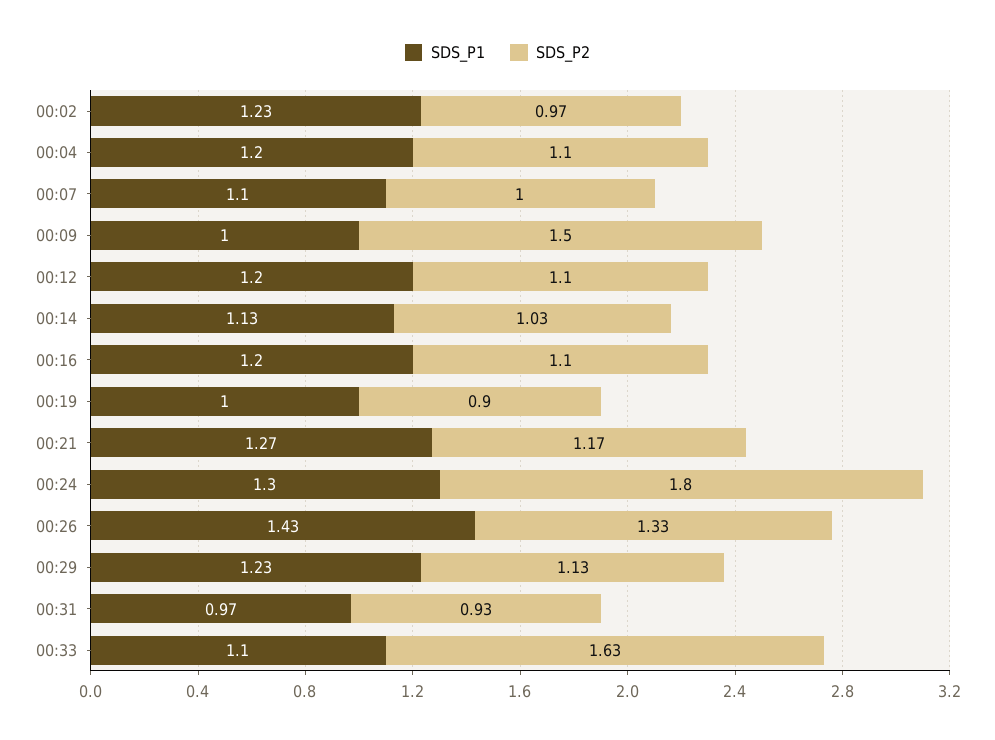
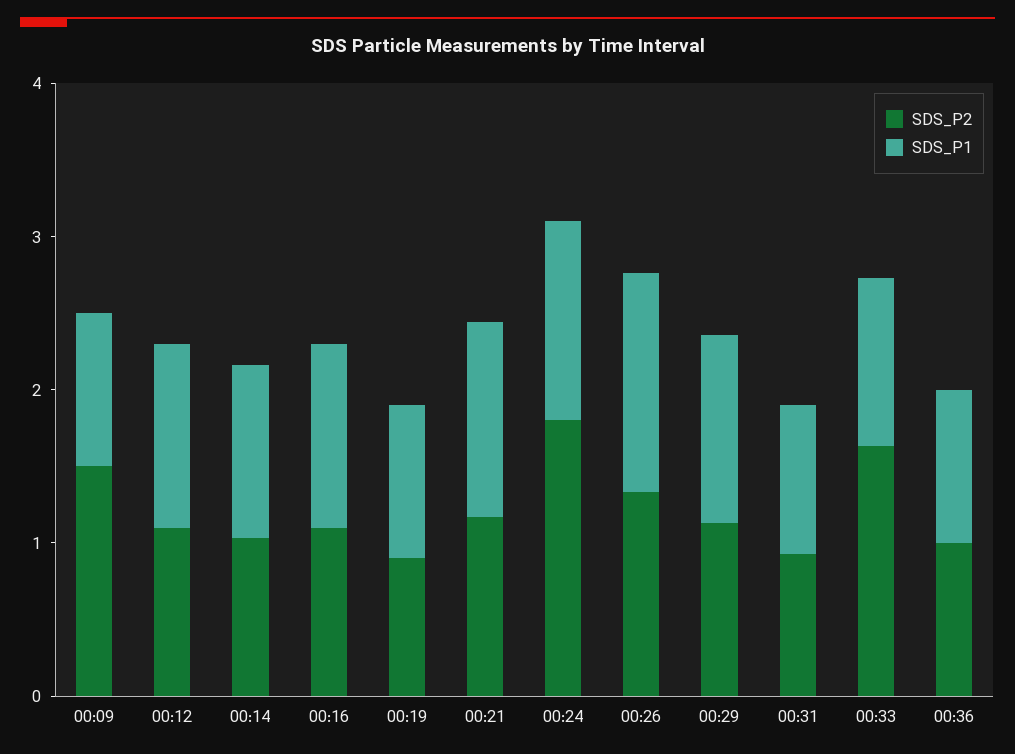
SDS_P1, 00:02: 1.23 -> none
SDS_P2, 00:02: 0.97 -> none
SDS_P1, 00:04: 1.2 -> none
SDS_P2, 00:04: 1.1 -> none
SDS_P1, 00:07: 1.1 -> none
SDS_P2, 00:07: 1 -> none
SDS_P2, 00:36: none -> 1
SDS_P1, 00:36: none -> 1

